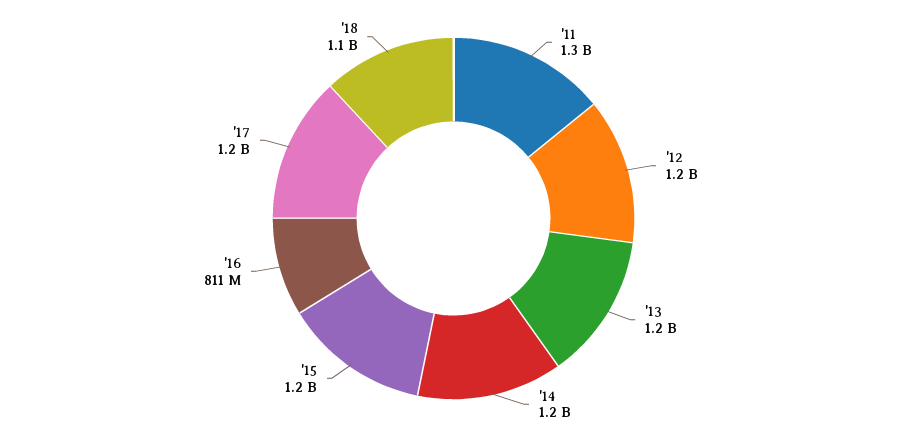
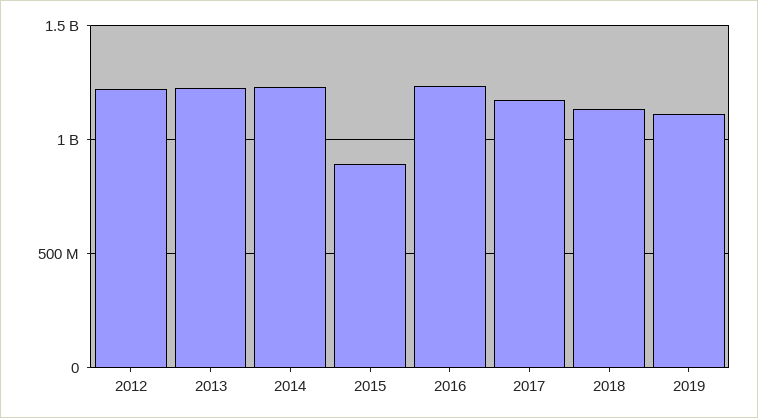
'11: 1300000000 -> none
'15: 1200000000 -> 900000000
'16: 811000000 -> 1250000000
2019: none -> 1100000000

